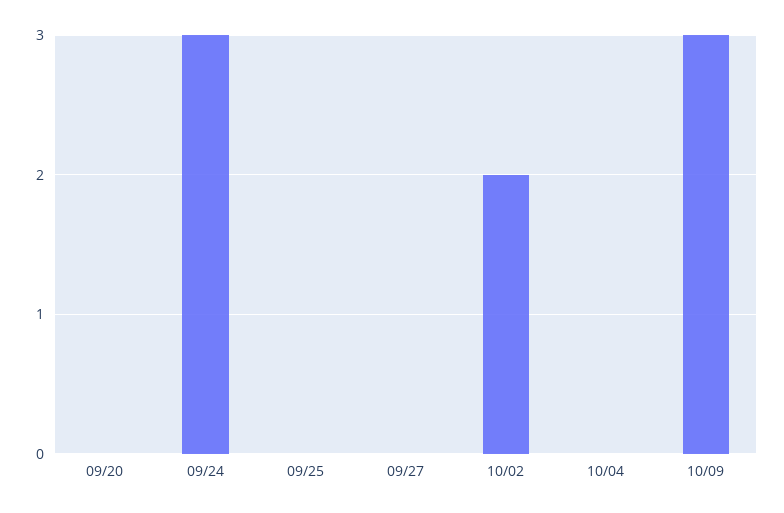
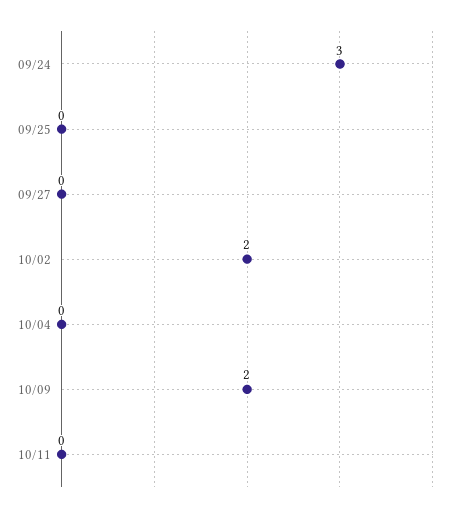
09/20: 0 -> none
10/09: 3 -> 2
10/11: none -> 0

